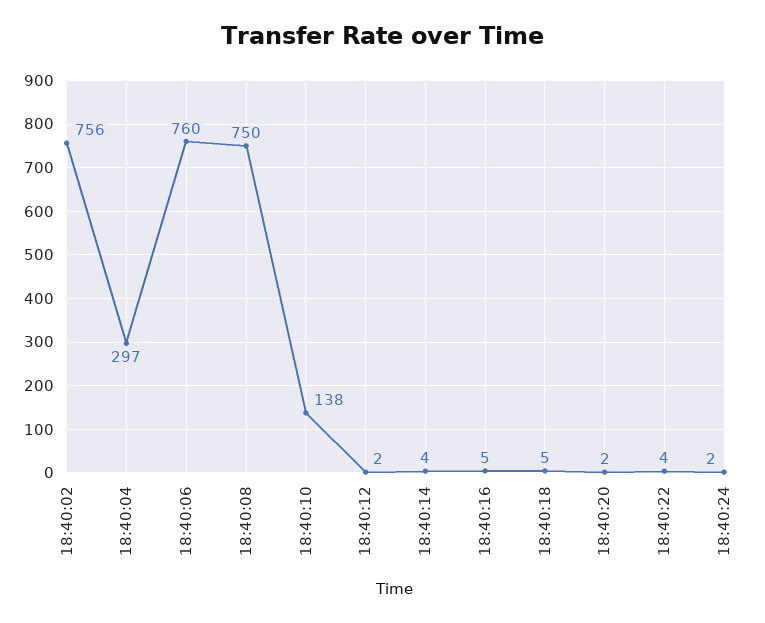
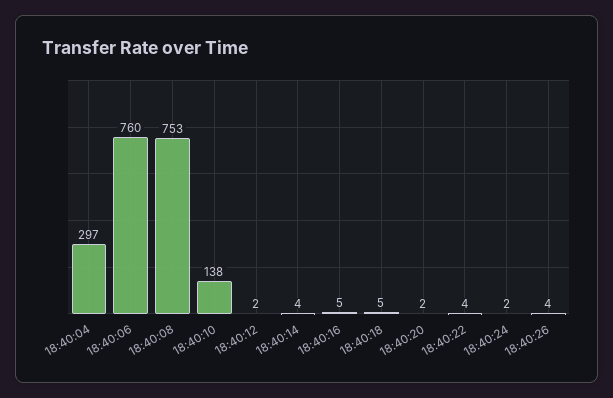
18:40:02: 756 -> none
18:40:08: 750 -> 753
18:40:26: none -> 4

